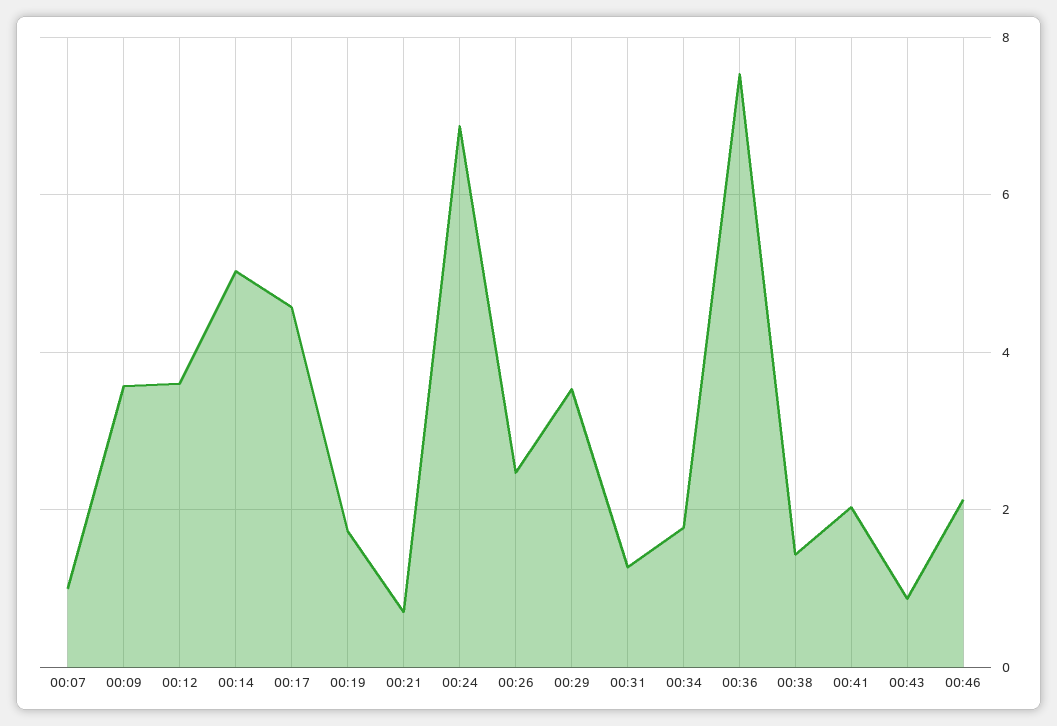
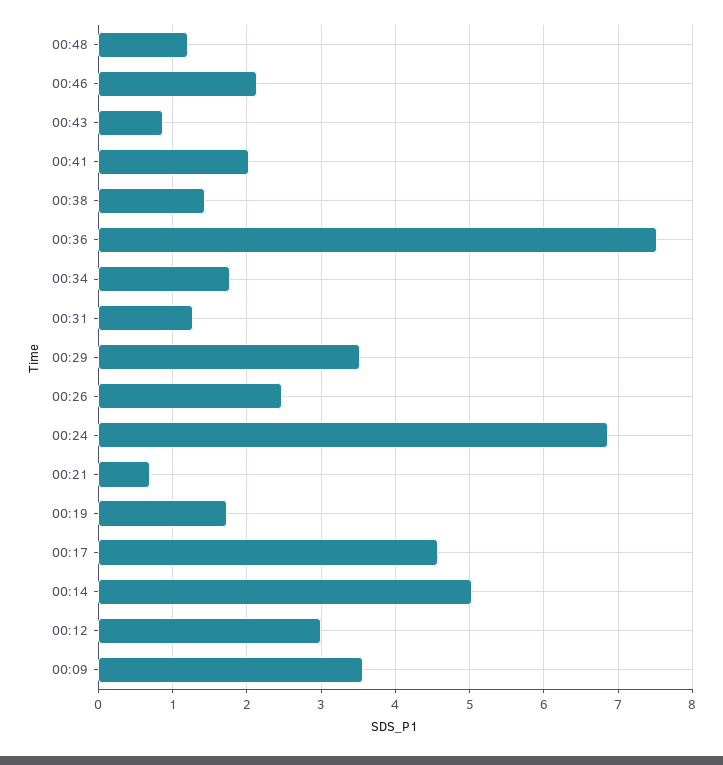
00:07: 1 -> none
00:12: 3.6 -> 3
00:48: none -> 1.2

